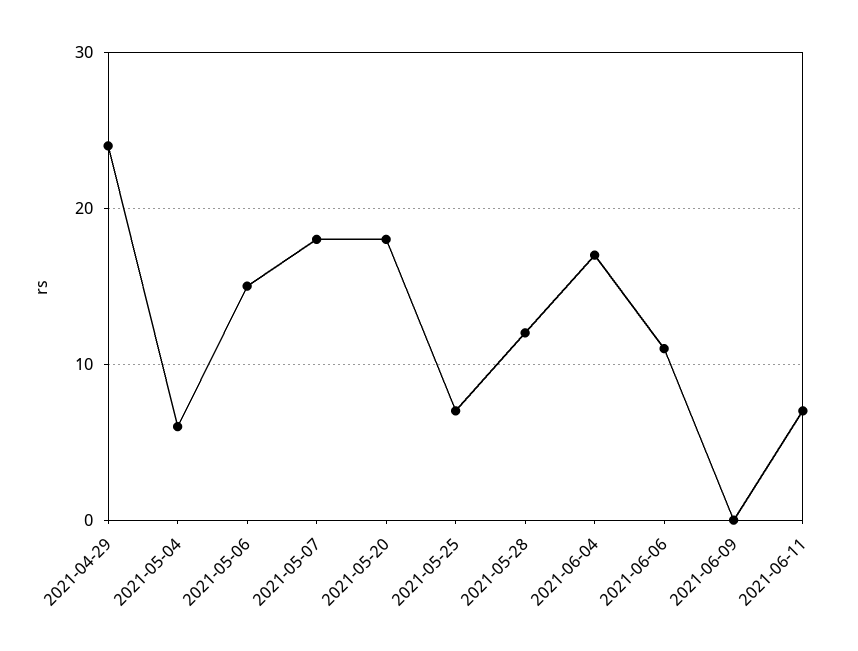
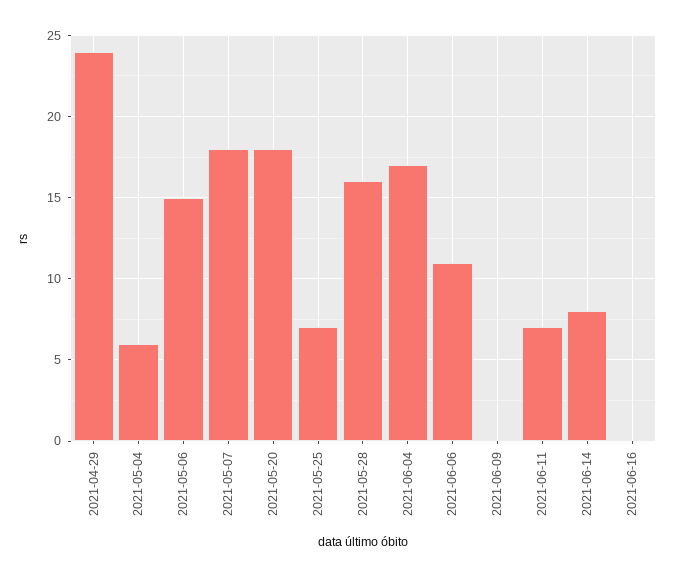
2021-05-28: 12 -> 16
2021-06-14: none -> 8
2021-06-16: none -> 0

